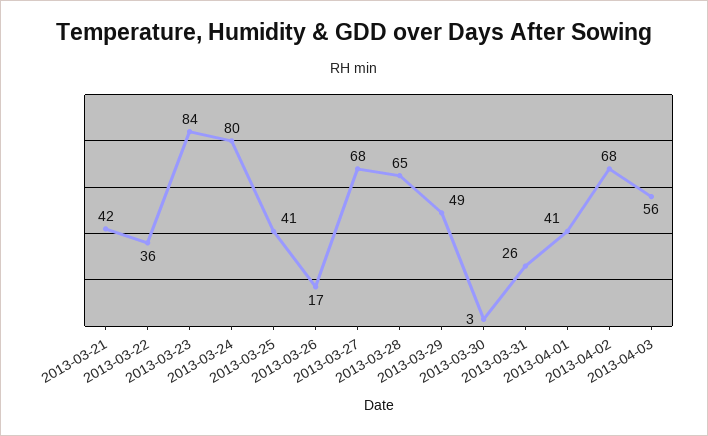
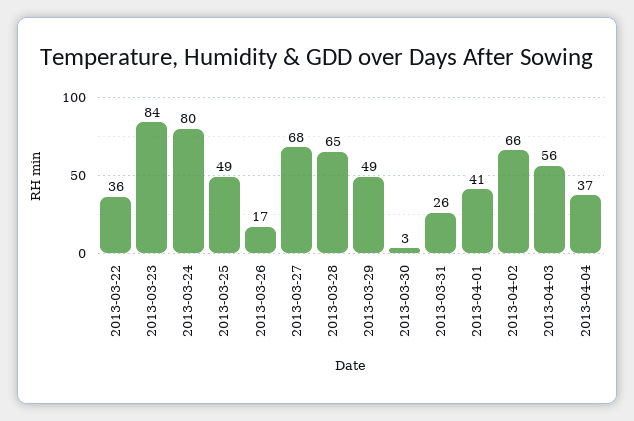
2013-03-21: 42 -> none
2013-03-25: 41 -> 49
2013-04-02: 68 -> 66
2013-04-04: none -> 37

